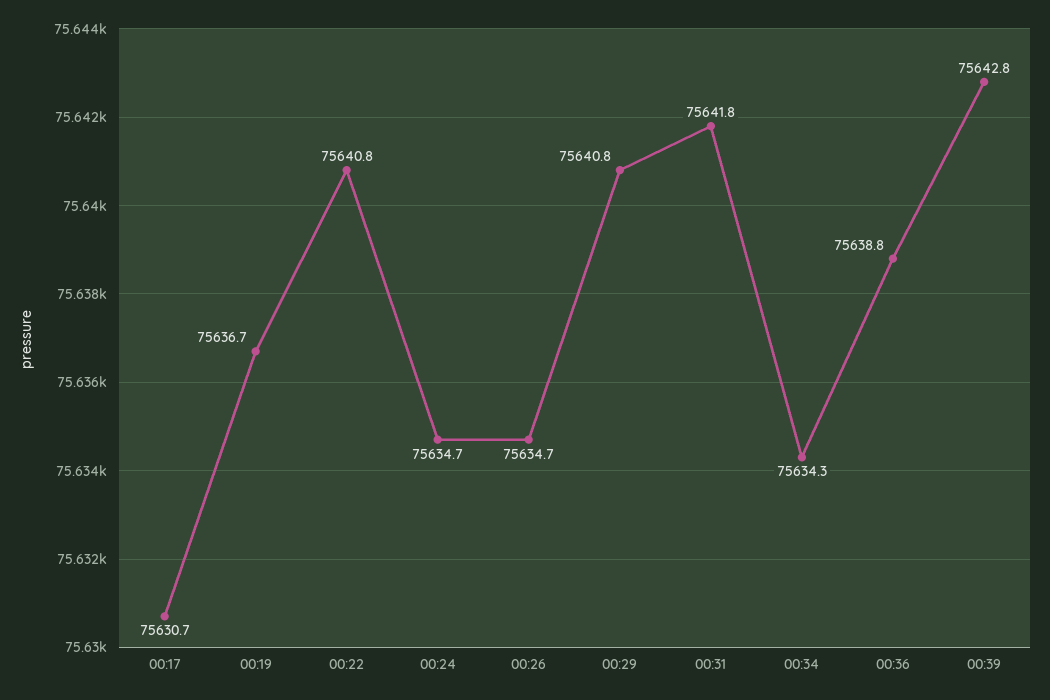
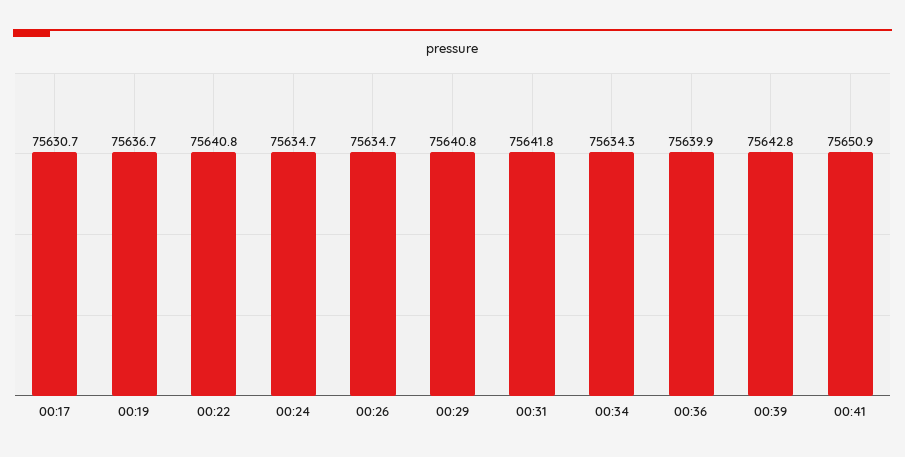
00:36: 75638.8 -> 75639.9
00:41: none -> 75650.9

